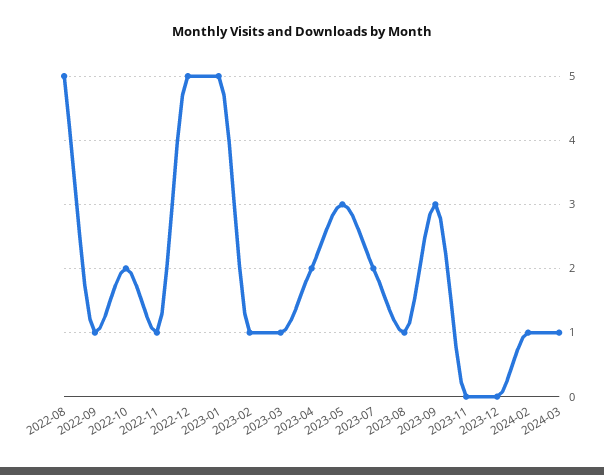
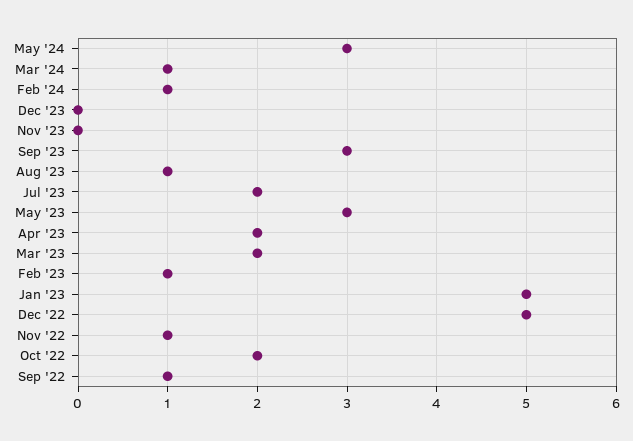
2022-08: 5 -> none
2023-03: 1 -> 2
May '24: none -> 3

